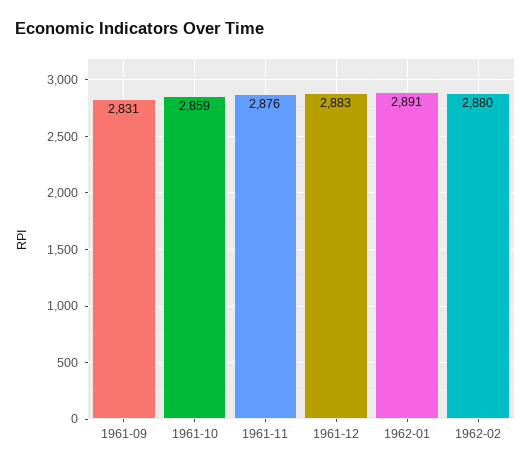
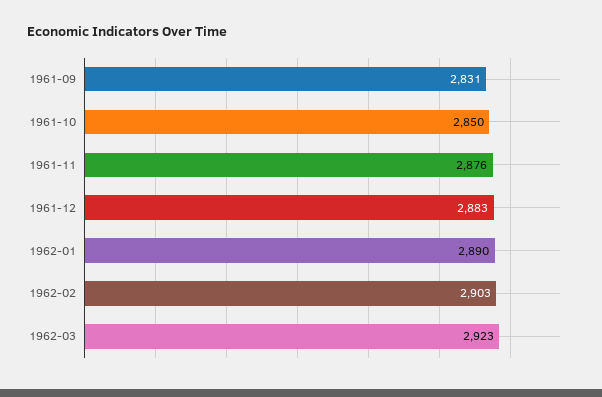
1961-10: 2859 -> 2850
1962-01: 2891 -> 2890
1962-02: 2880 -> 2903
1962-03: none -> 2923

